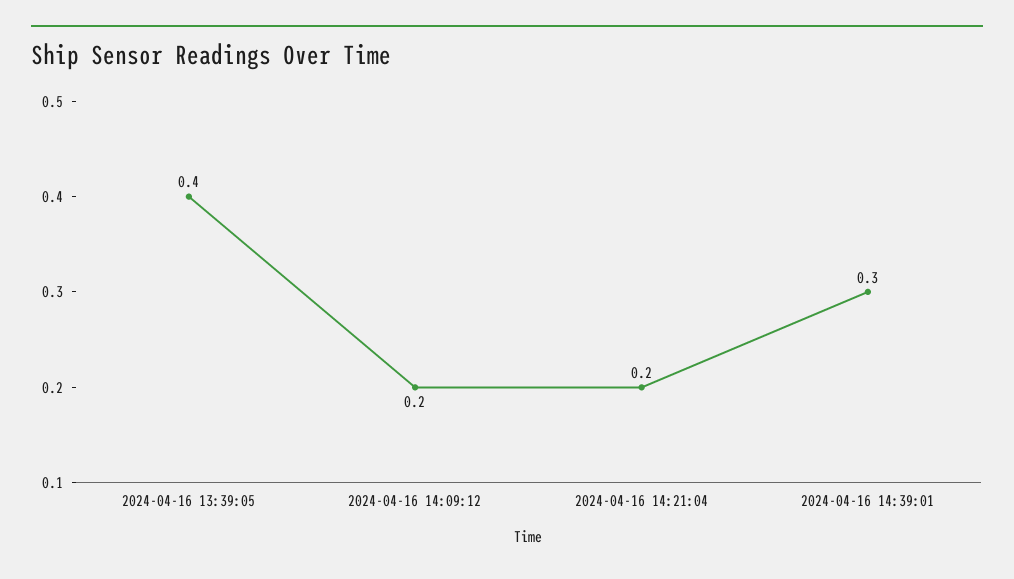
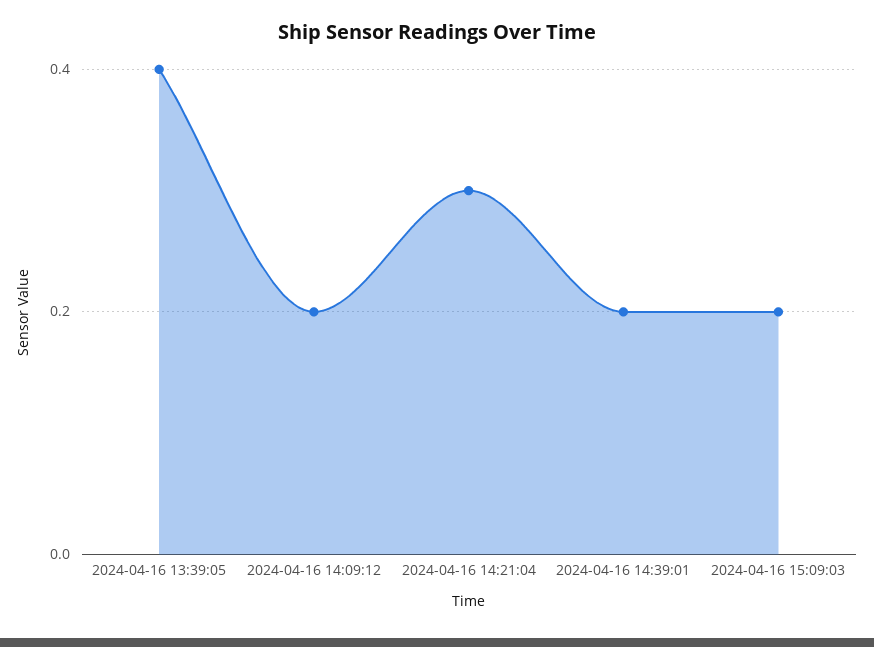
2024-04-16 14:21:04: 0.2 -> 0.3
2024-04-16 14:39:01: 0.3 -> 0.2
2024-04-16 15:09:03: none -> 0.2

